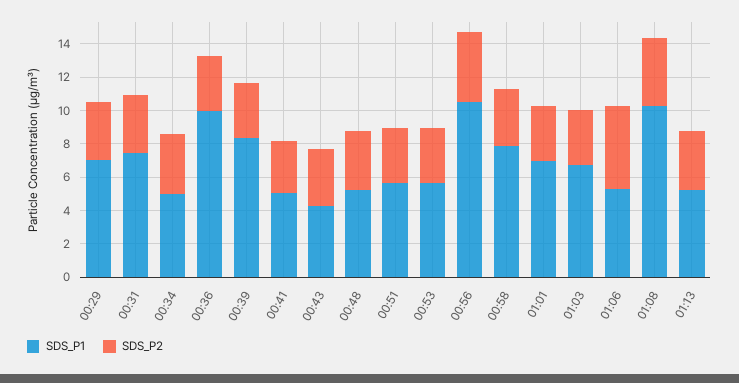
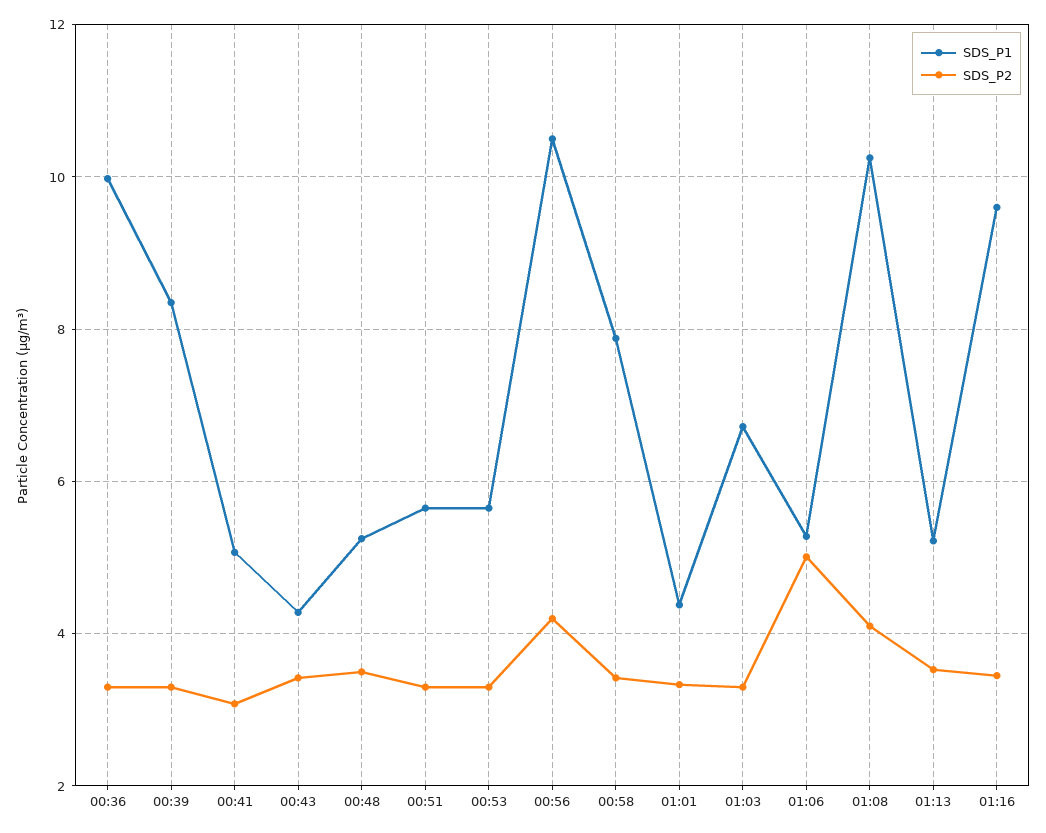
SDS_P1, 00:29: 7 -> none
SDS_P2, 00:29: 3.5 -> none
SDS_P1, 00:31: 7.5 -> none
SDS_P2, 00:31: 3.5 -> none
SDS_P1, 00:34: 5 -> none
SDS_P2, 00:34: 3.5 -> none
SDS_P1, 01:01: 7 -> 4.4
SDS_P1, 01:16: none -> 9.6
SDS_P2, 01:16: none -> 3.4

